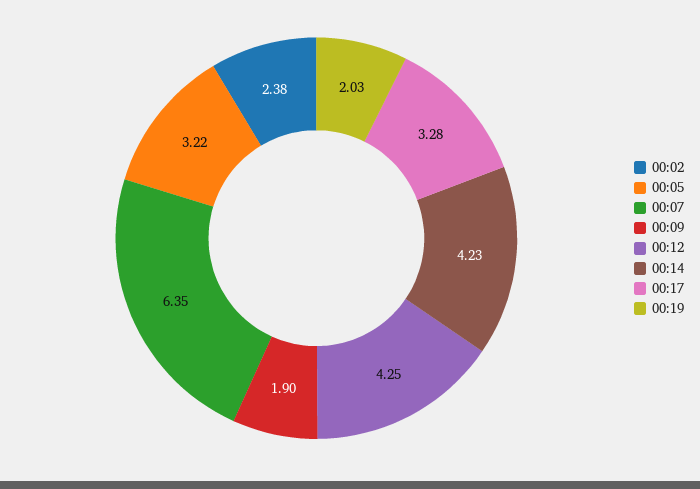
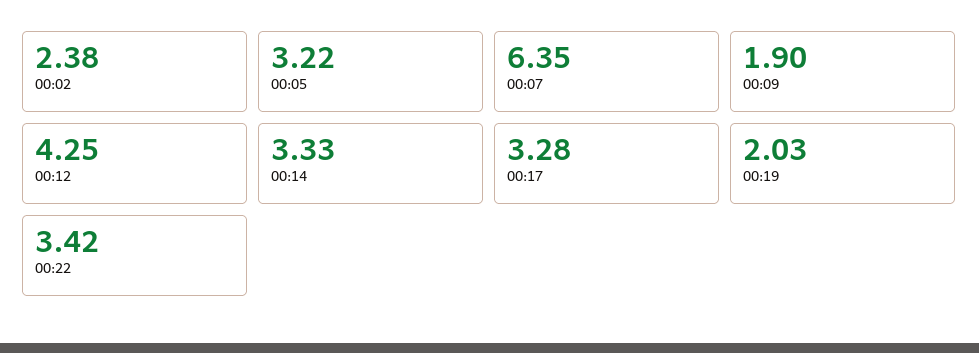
00:14: 4.23 -> 3.33
00:22: none -> 3.42

